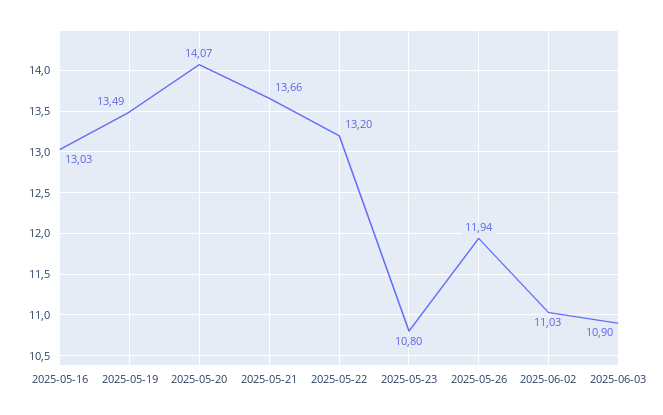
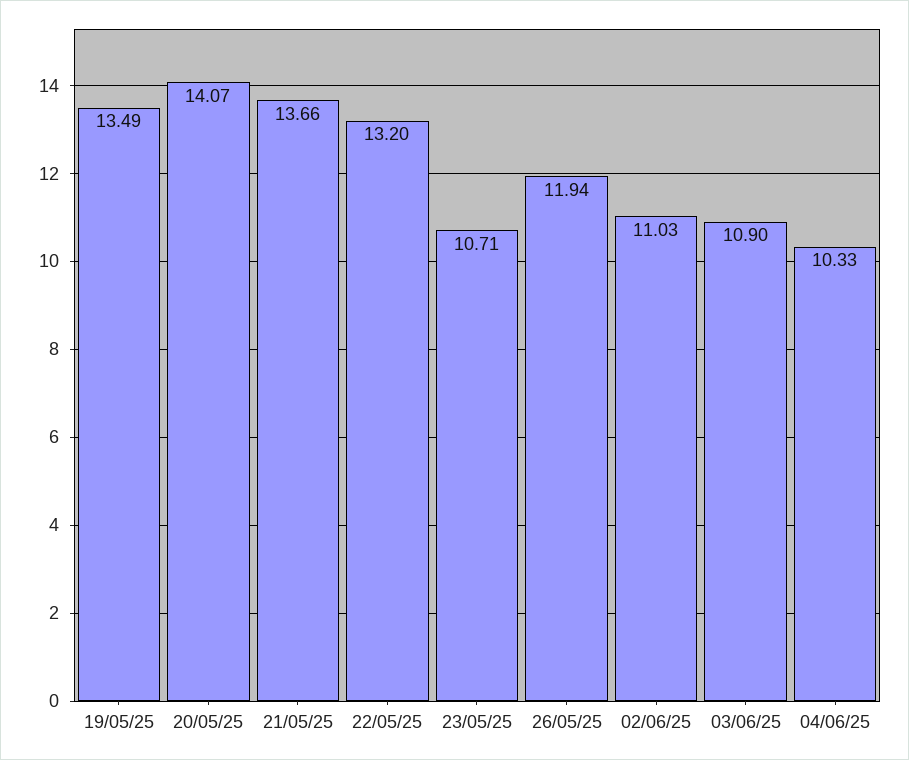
2025-05-16: 13.03 -> none
2025-05-23: 10.8 -> 10.71
04/06/25: none -> 10.33

